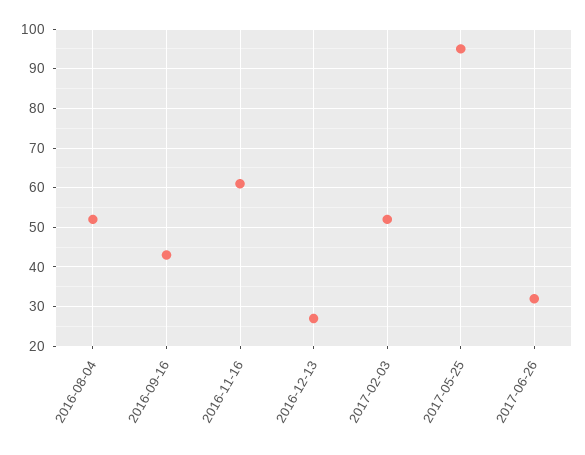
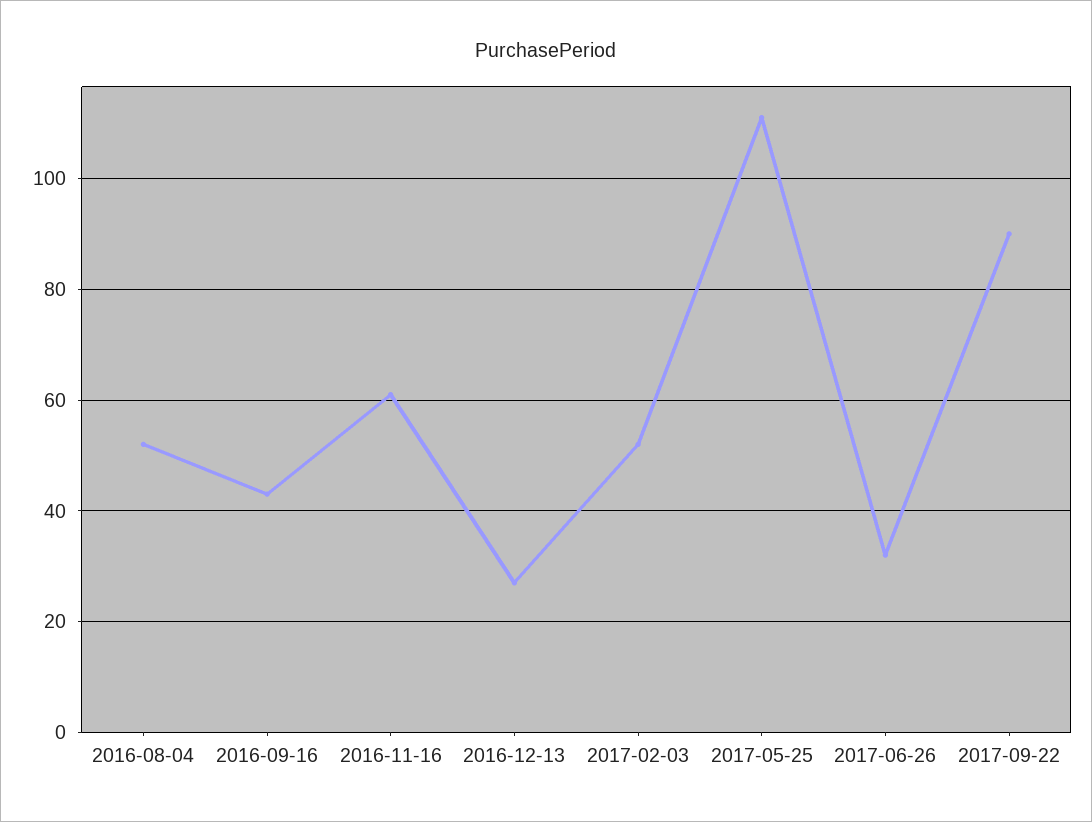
2017-05-25: 95 -> 110
2017-09-22: none -> 90

